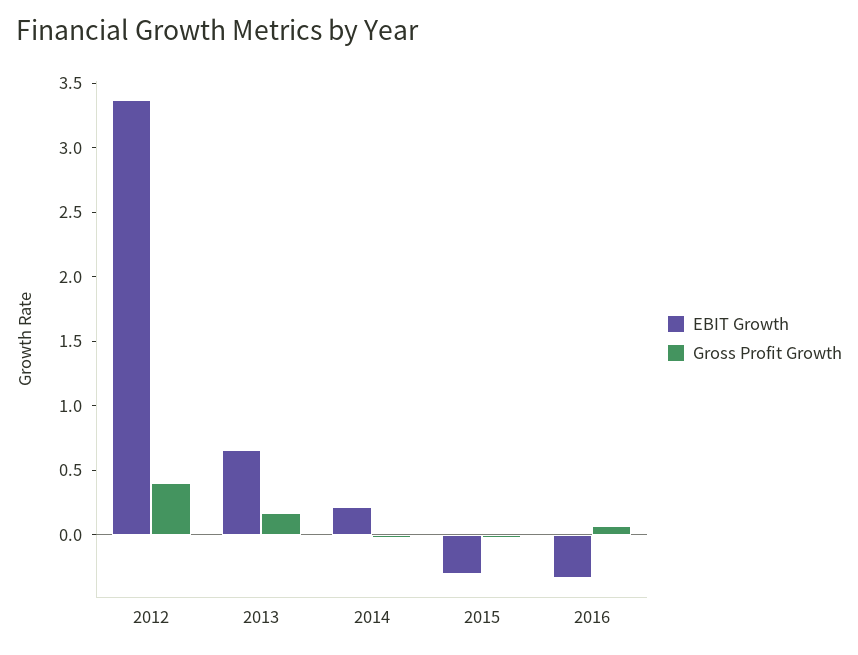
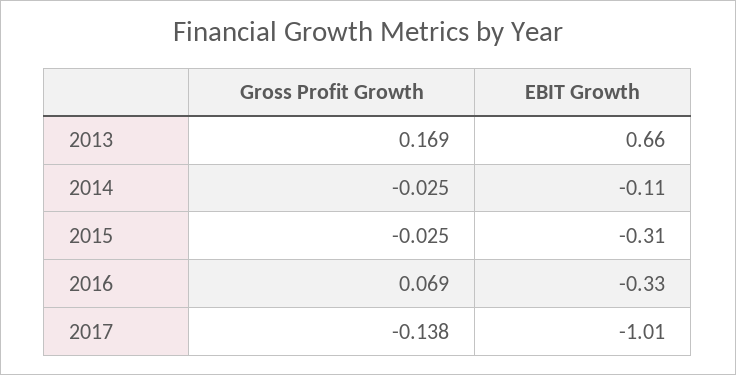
EBIT Growth, 2012: 3.4 -> none
Gross Profit Growth, 2012: 0.4 -> none
EBIT Growth, 2014: 0.2 -> -0.11
Gross Profit Growth, 2017: none -> -0.138
EBIT Growth, 2017: none -> -1.01

